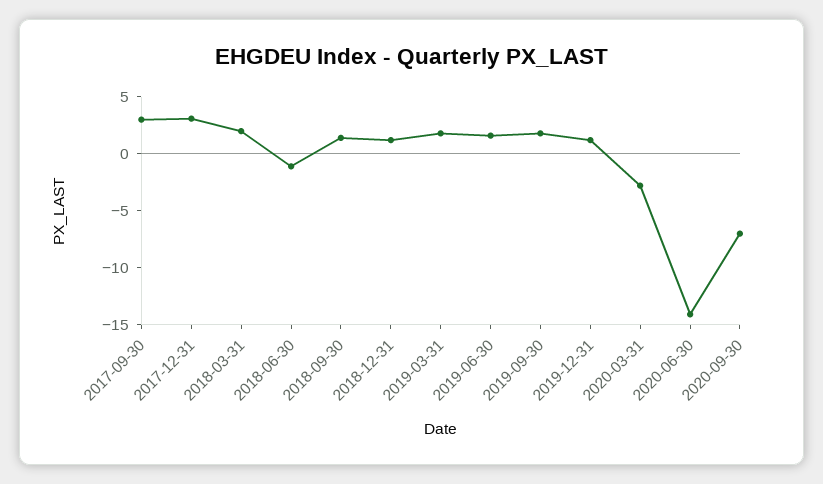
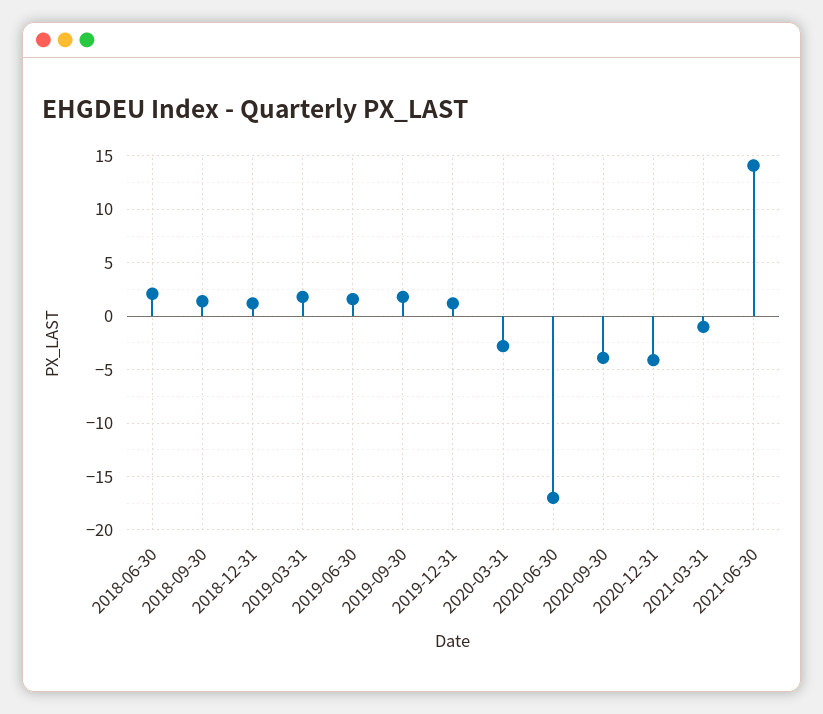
2017-09-30: 3 -> none
2017-12-31: 3 -> none
2018-03-31: 2 -> none
2018-06-30: -1 -> 2
2020-06-30: -14 -> -17
2020-09-30: -7 -> -4
2020-12-31: none -> -4
2021-03-31: none -> -1
2021-06-30: none -> 14

